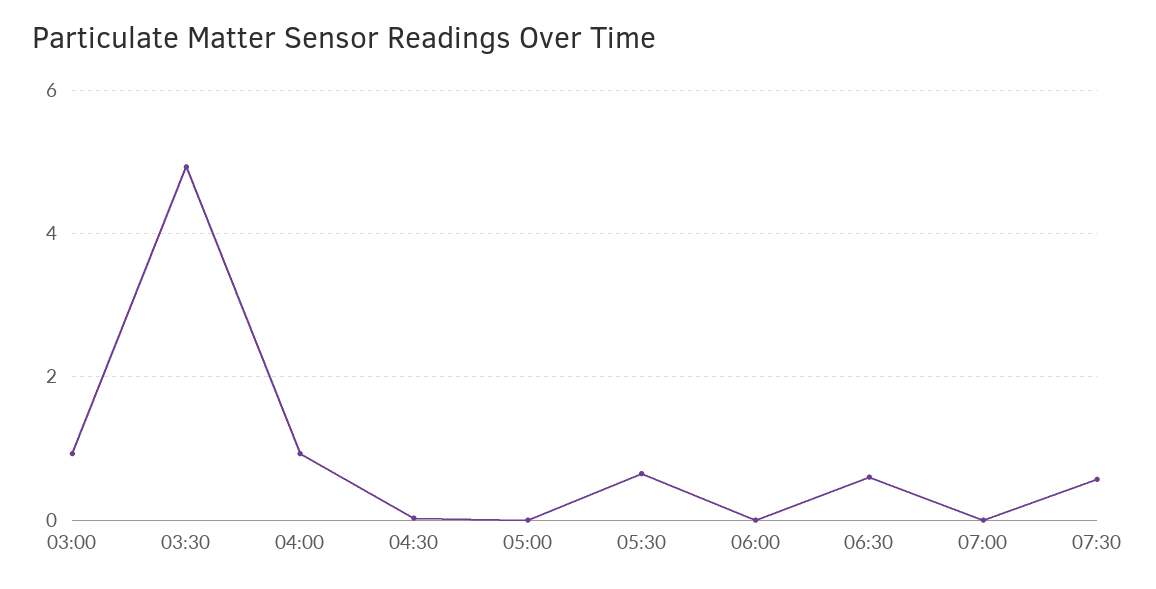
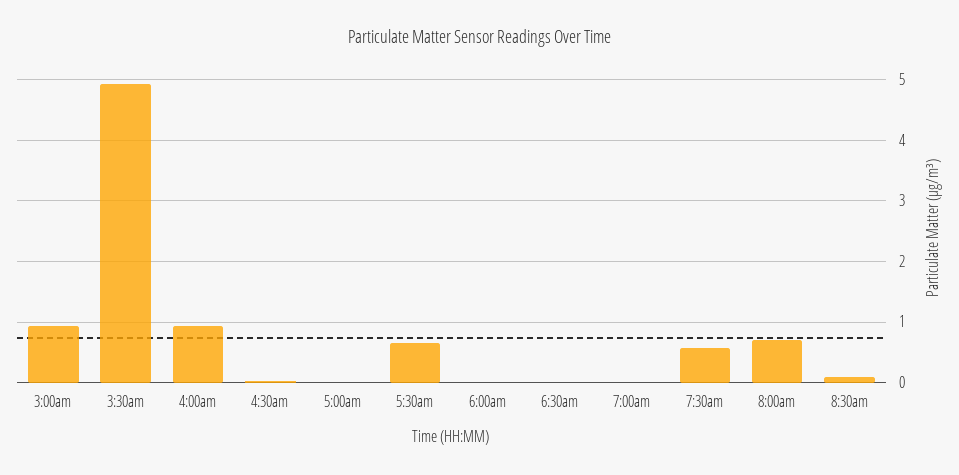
06:30: 0.6 -> 0
8:00am: none -> 0.7
8:30am: none -> 0.1

